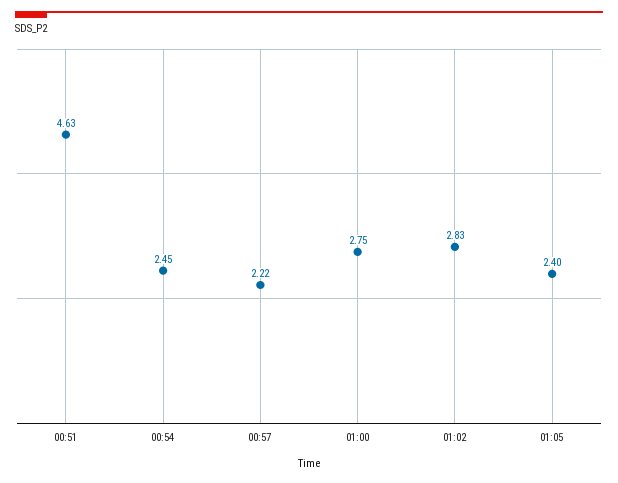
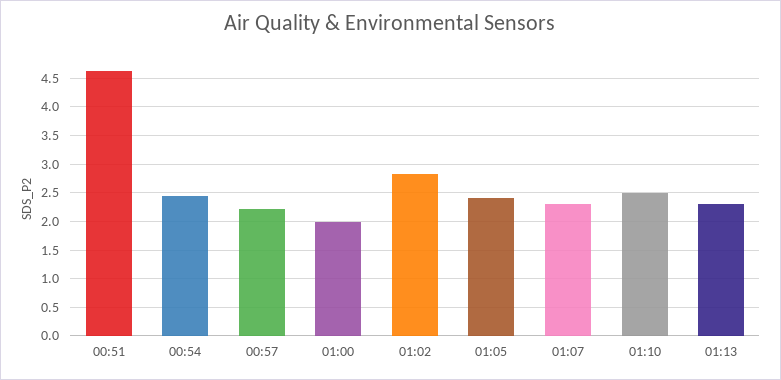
01:00: 2.75 -> 2
01:07: none -> 2.25
01:10: none -> 2.5
01:13: none -> 2.25

